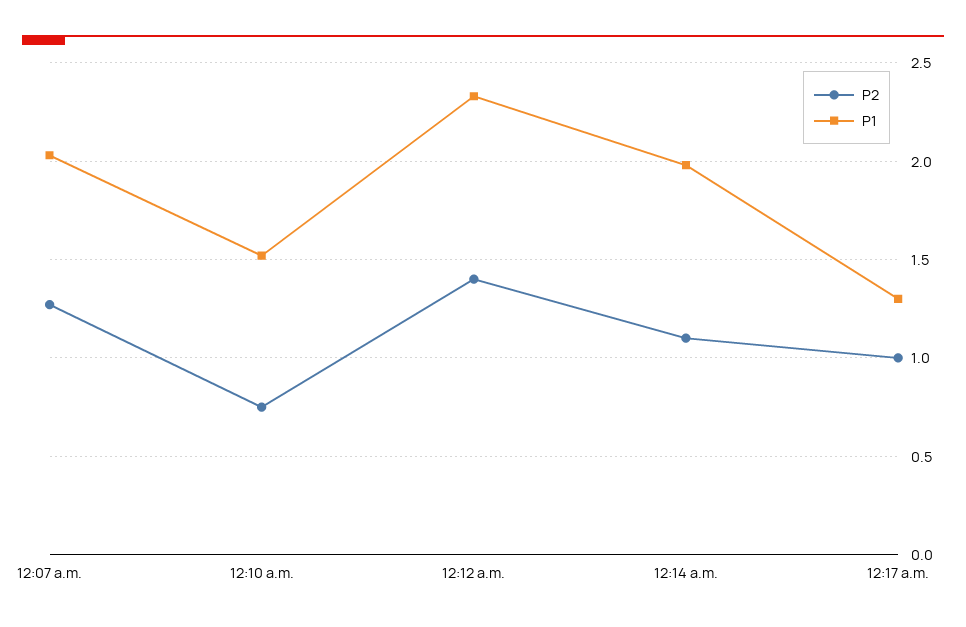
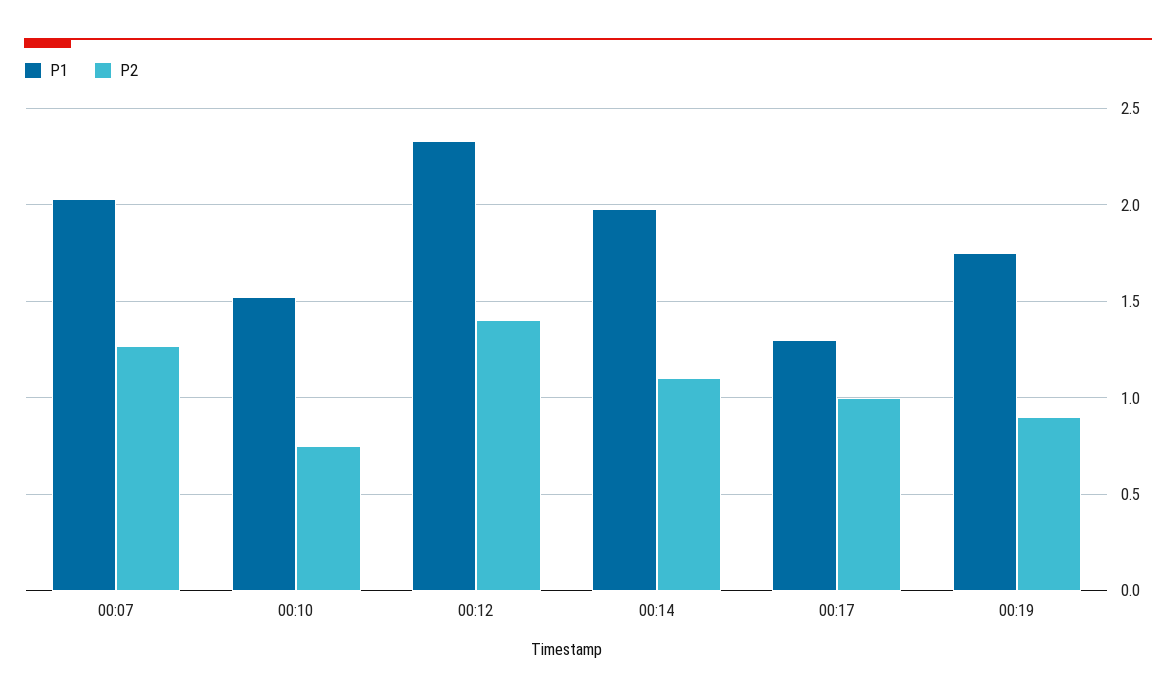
P1, 00:19: none -> 1.75
P2, 00:19: none -> 0.9

